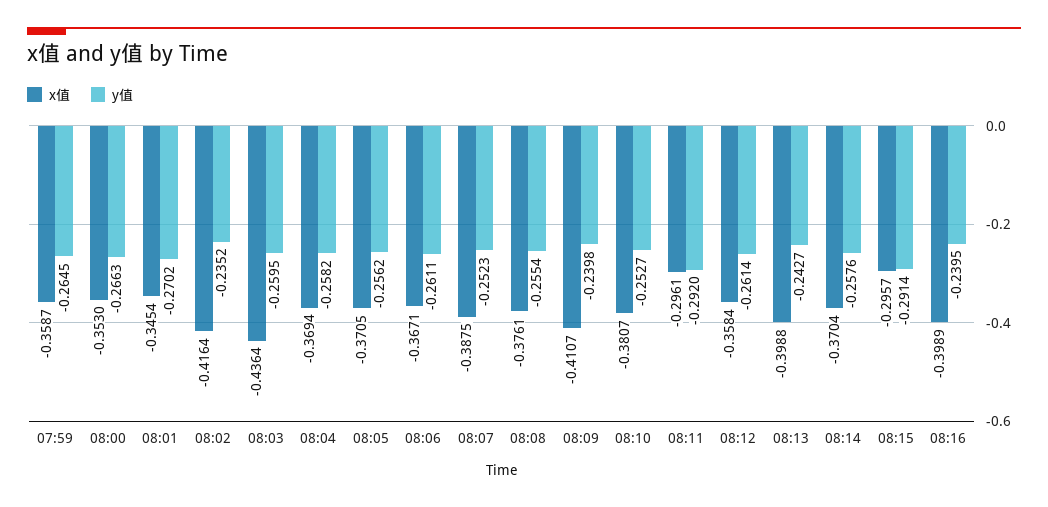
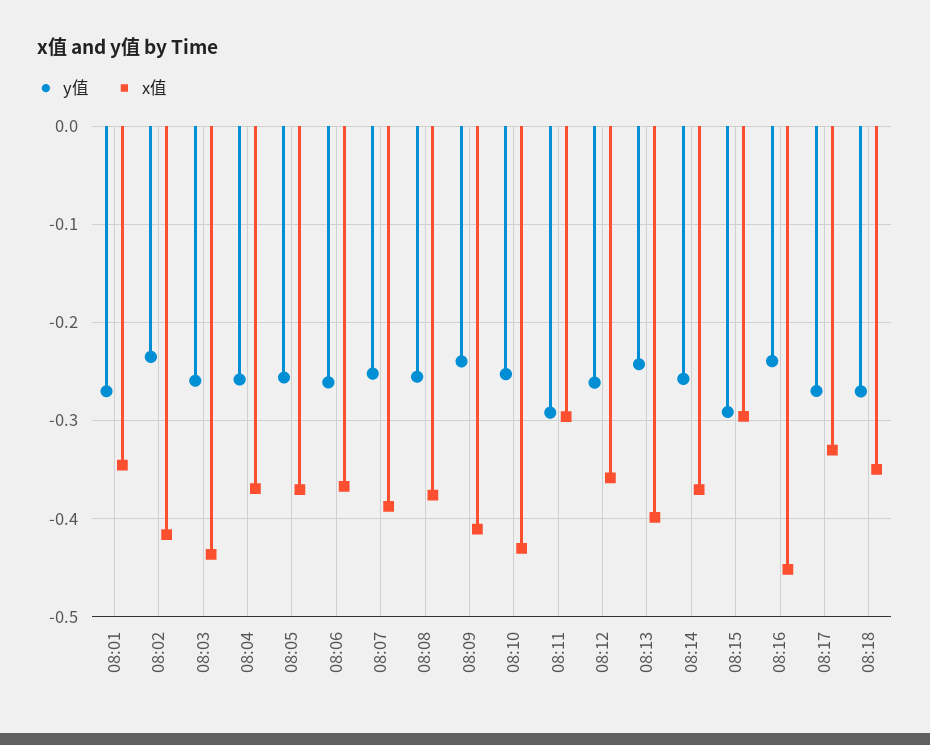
x值, 07:59: -0.3587 -> none
y值, 07:59: -0.2645 -> none
x值, 08:00: -0.353 -> none
y值, 08:00: -0.2663 -> none
x值, 08:10: -0.3807 -> -0.43
x值, 08:16: -0.3989 -> -0.45
y值, 08:17: none -> -0.27
x值, 08:17: none -> -0.33
y值, 08:18: none -> -0.27
x值, 08:18: none -> -0.35

